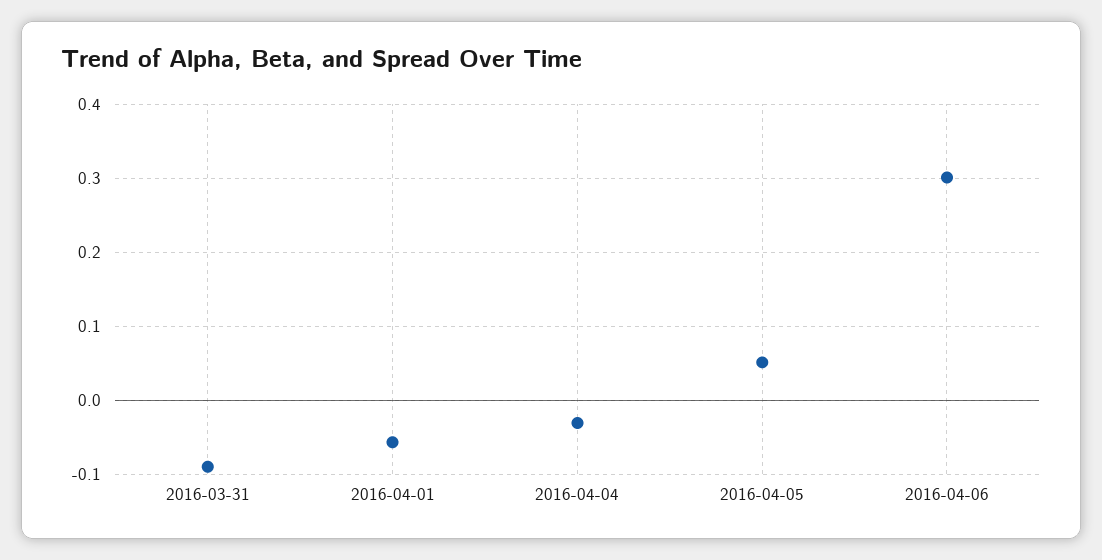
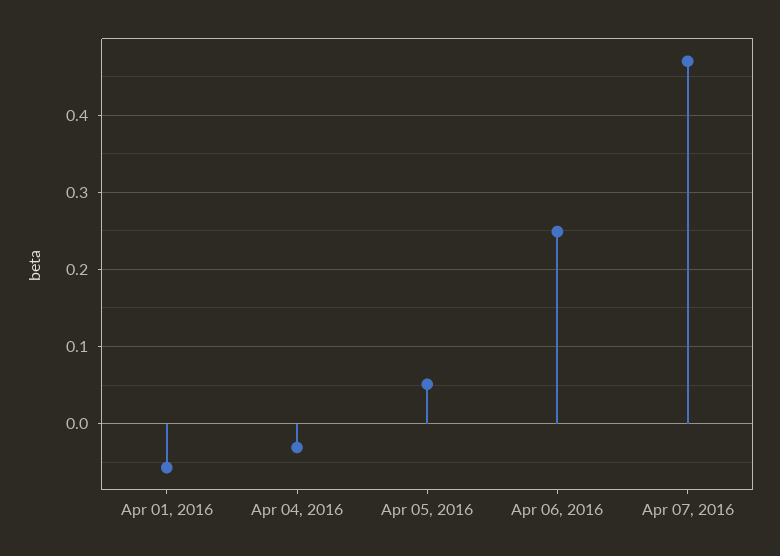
2016-03-31: -0.09 -> none
2016-04-06: 0.3 -> 0.25
Apr 07, 2016: none -> 0.47

